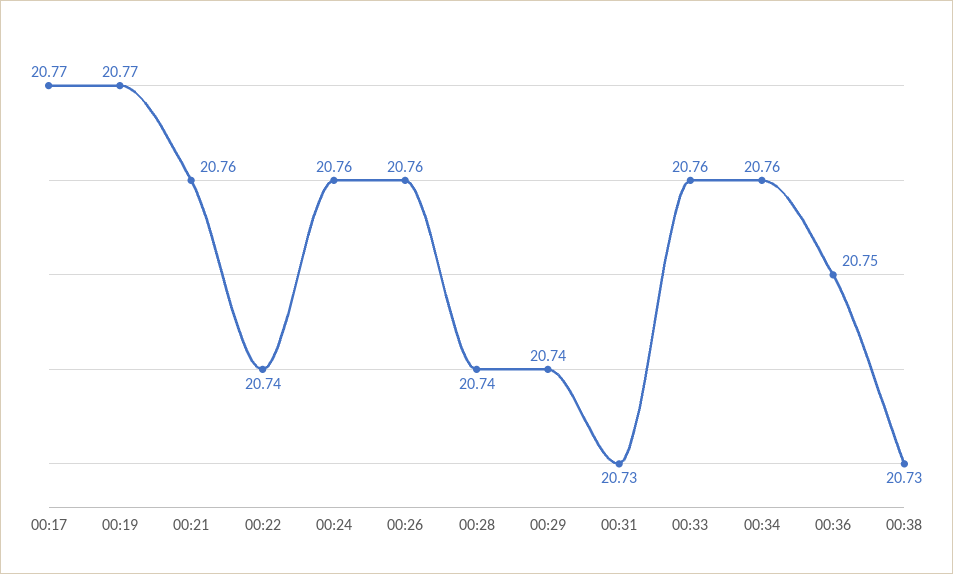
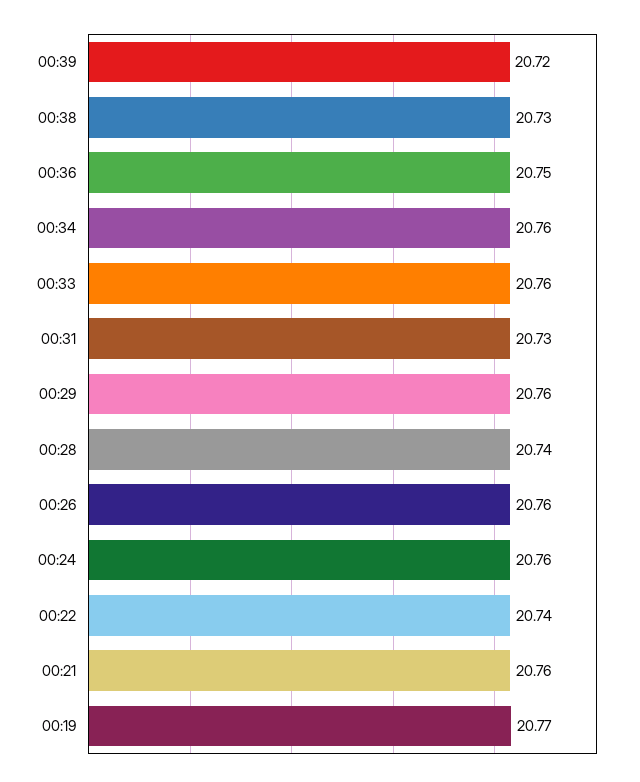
00:17: 20.77 -> none
00:29: 20.74 -> 20.76
00:39: none -> 20.72

